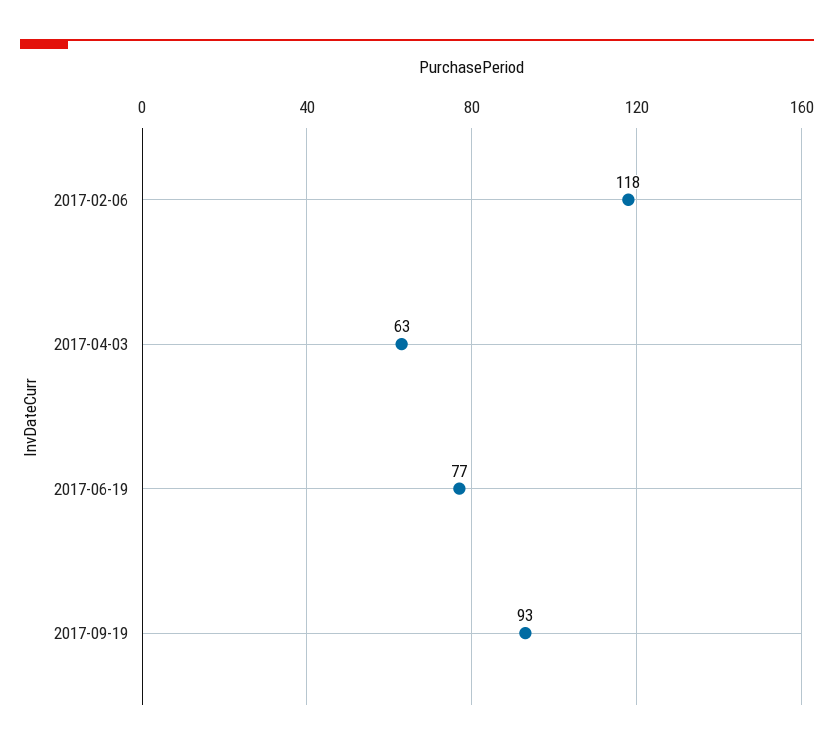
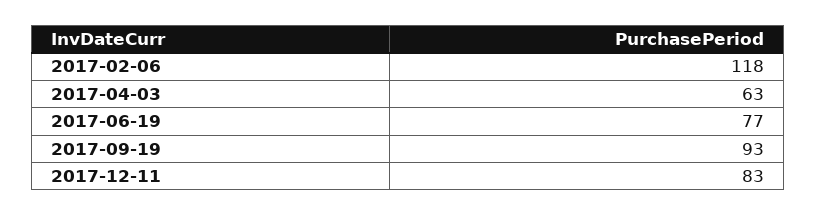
2017-12-11: none -> 83

